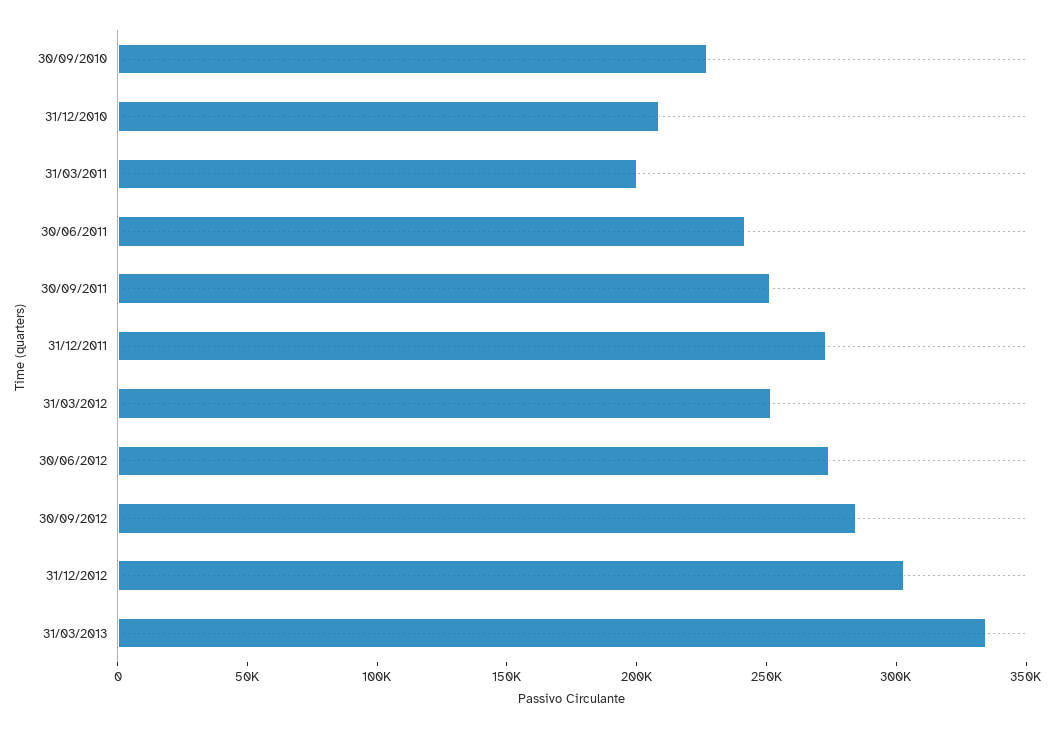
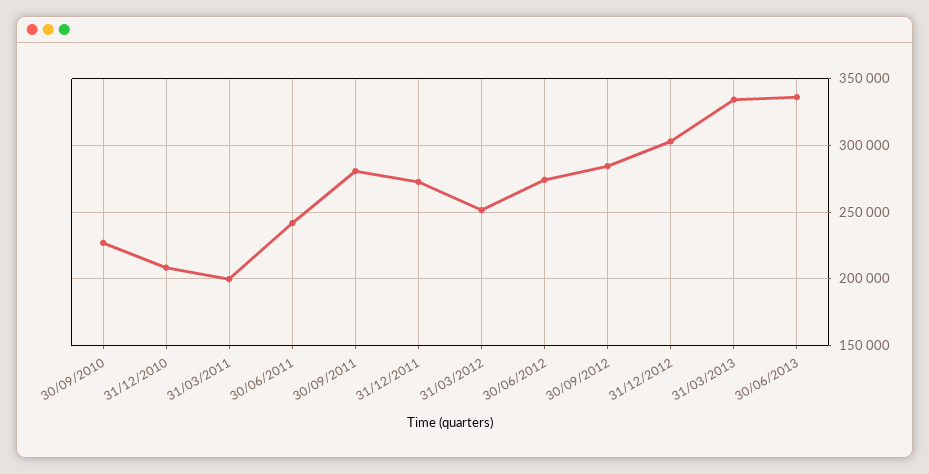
30/09/2011: 250000 -> 280000
30/06/2013: none -> 335000

